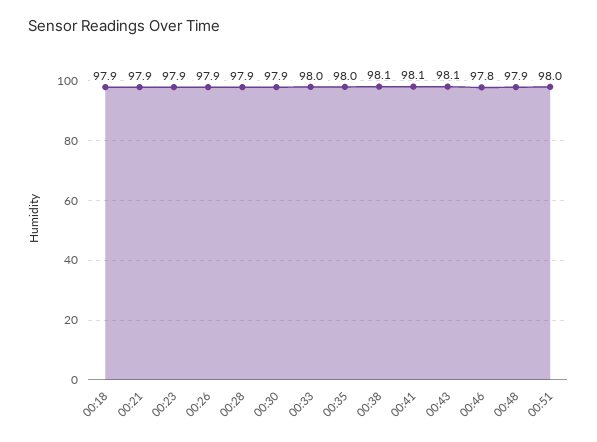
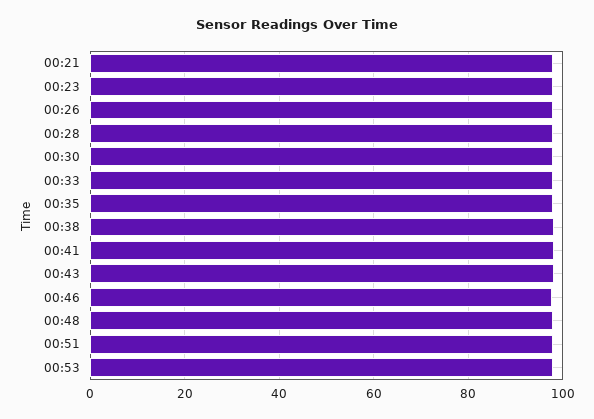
00:18: 97.9 -> none
00:53: none -> 98

